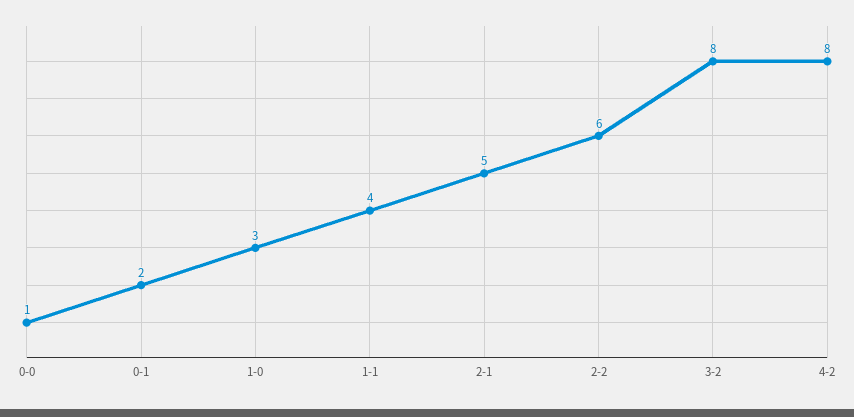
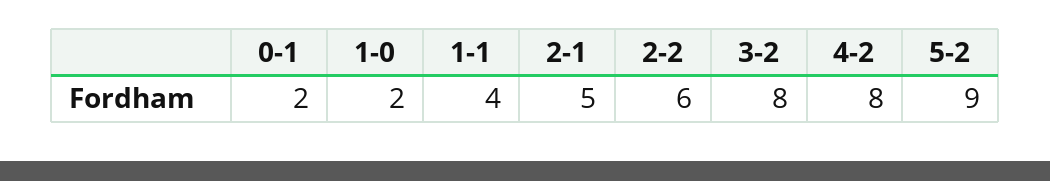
0-0: 1 -> none
1-0: 3 -> 2
5-2: none -> 9

